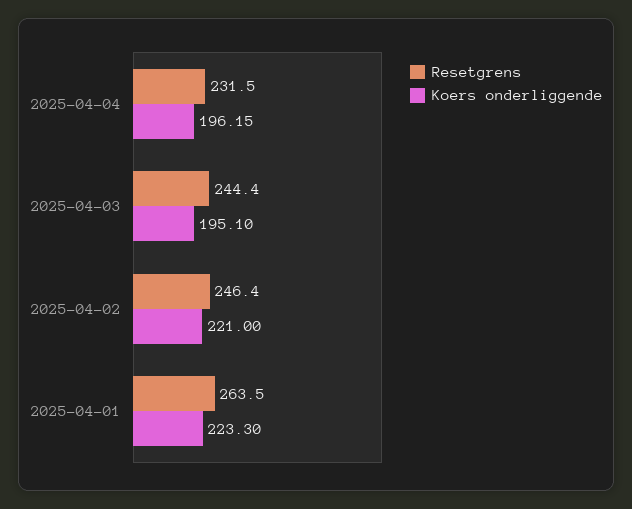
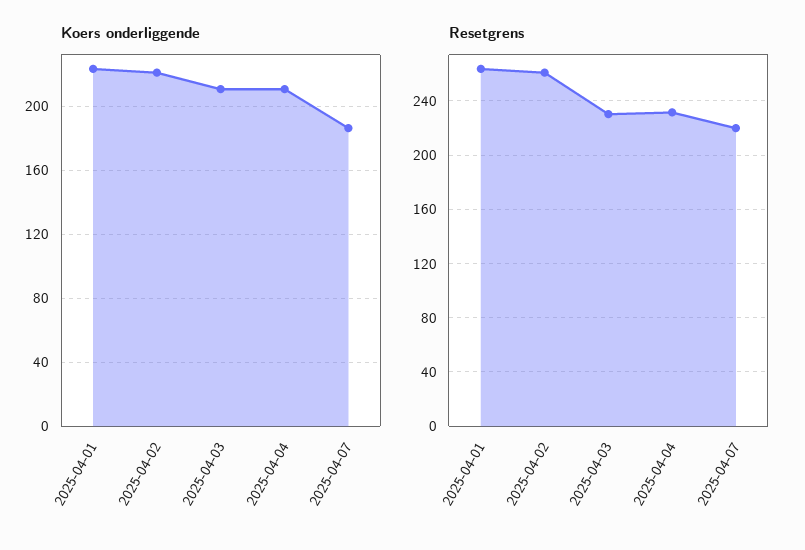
Koers onderliggende, 2025-04-04: 196.15 -> 210
Resetgrens, 2025-04-03: 244.4 -> 230
Koers onderliggende, 2025-04-03: 195.1 -> 210
Resetgrens, 2025-04-02: 246.4 -> 260
Koers onderliggende, 2025-04-07: none -> 185
Resetgrens, 2025-04-07: none -> 220

